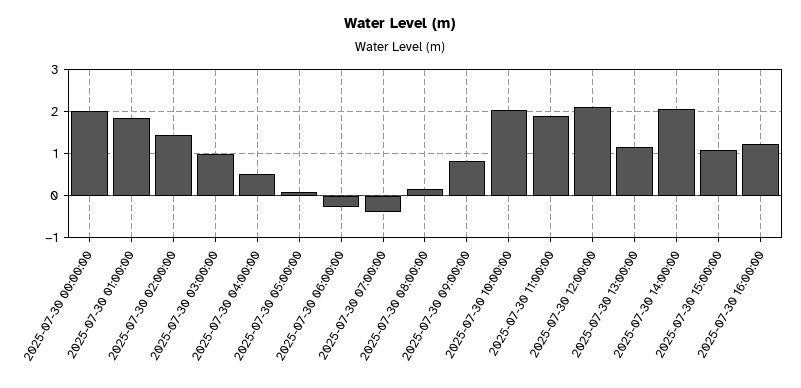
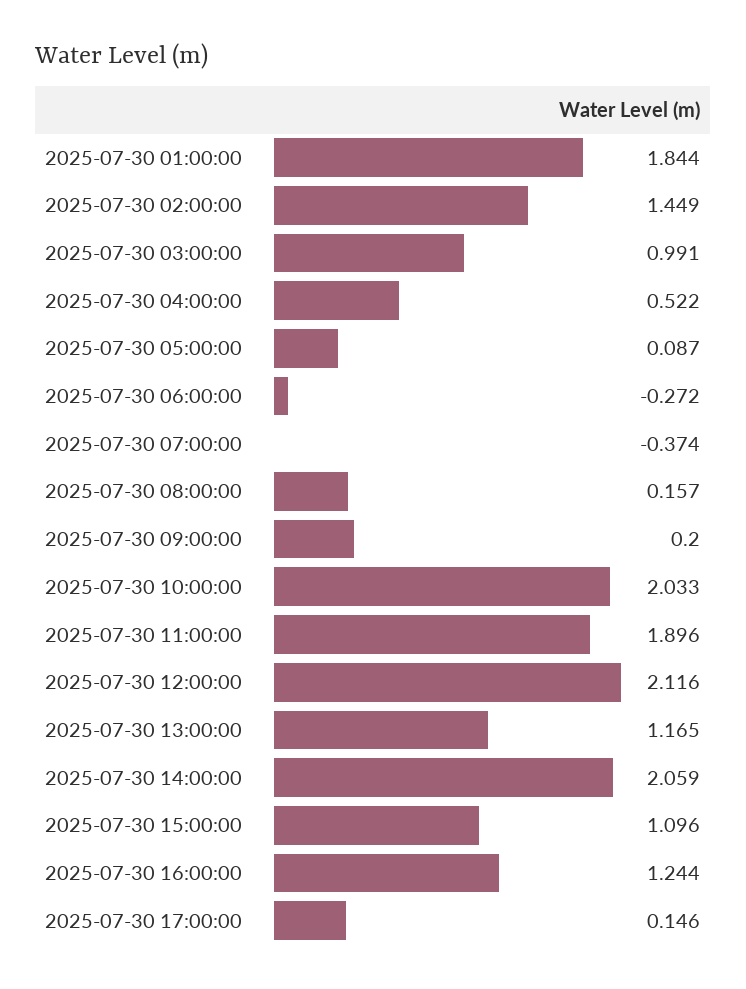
2025-07-30 00:00:00: 2 -> none
2025-07-30 09:00:00: 0.8 -> 0.2
2025-07-30 17:00:00: none -> 0.146

